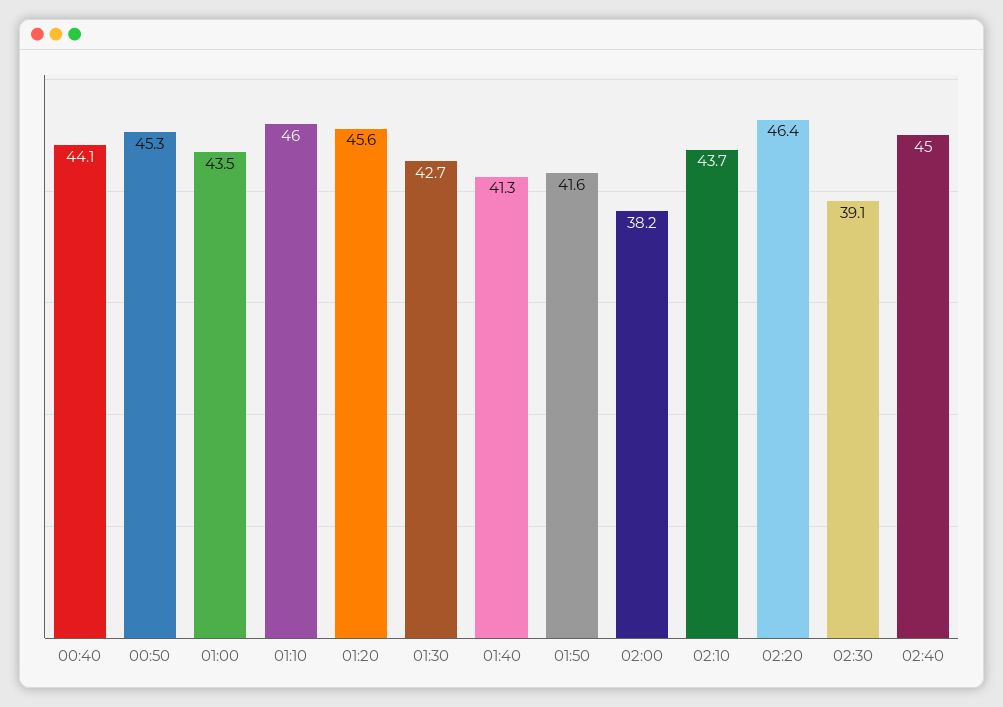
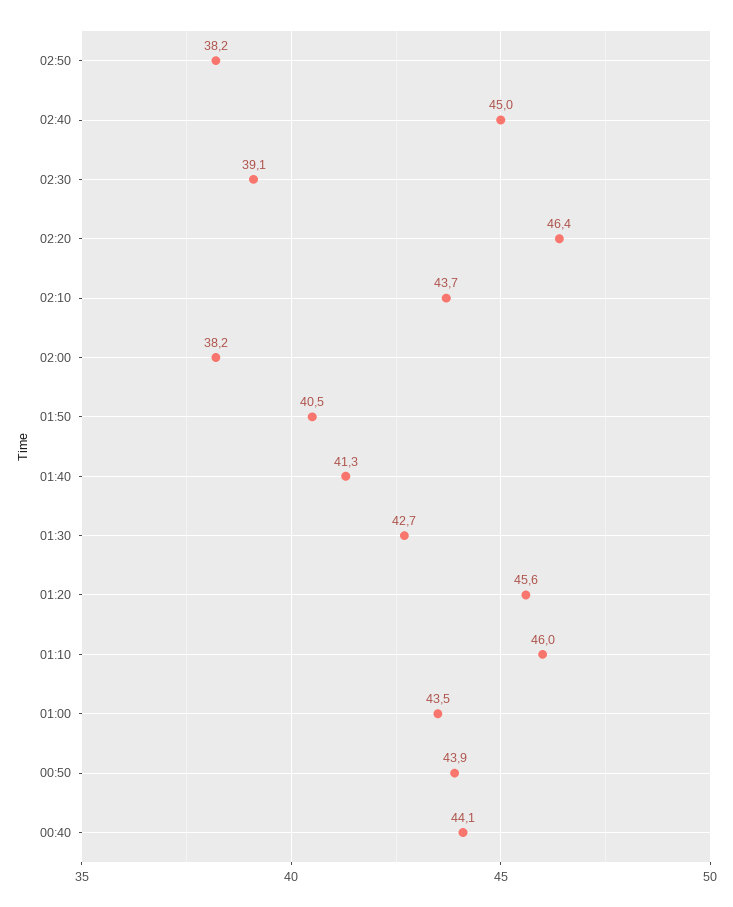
00:50: 45.3 -> 43.9
01:50: 41.6 -> 40.5
02:50: none -> 38.2

